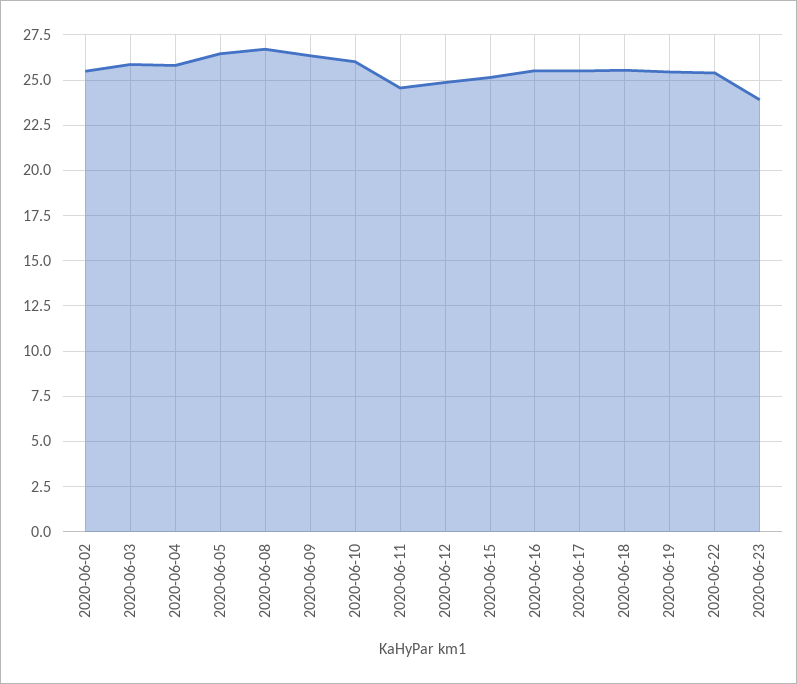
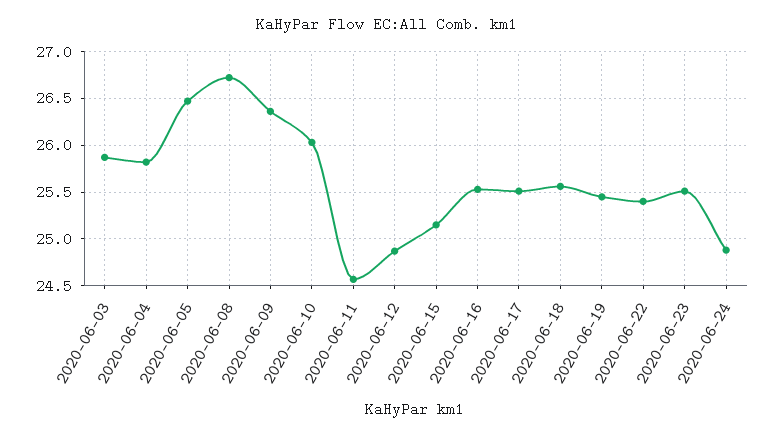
2020-06-02: 25.5 -> none
2020-06-23: 24 -> 25.5
2020-06-24: none -> 24.9

